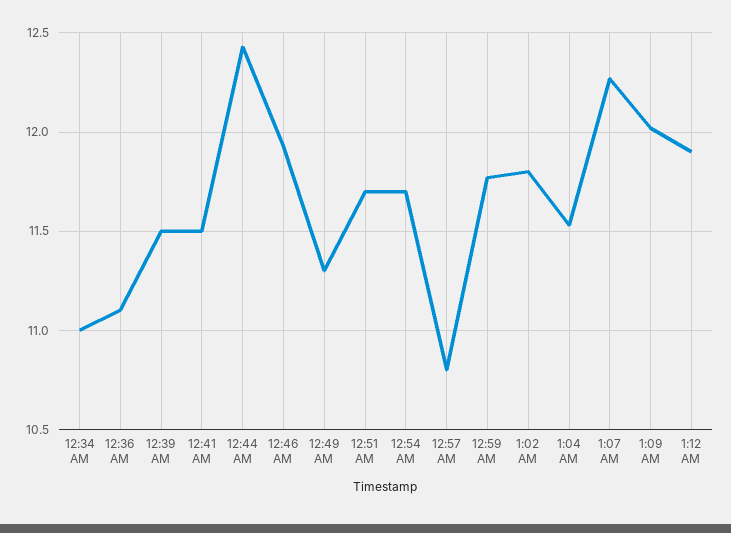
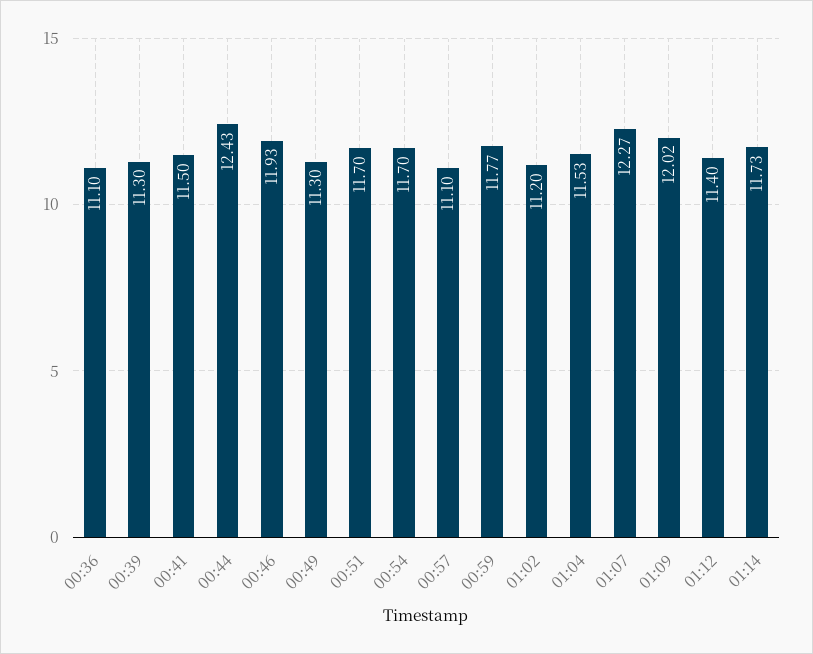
12:34 AM: 11 -> none
12:39 AM: 11.5 -> 11.3
12:57 AM: 10.8 -> 11.1
1:02 AM: 11.8 -> 11.2
1:12 AM: 11.9 -> 11.4
01:14: none -> 11.73

